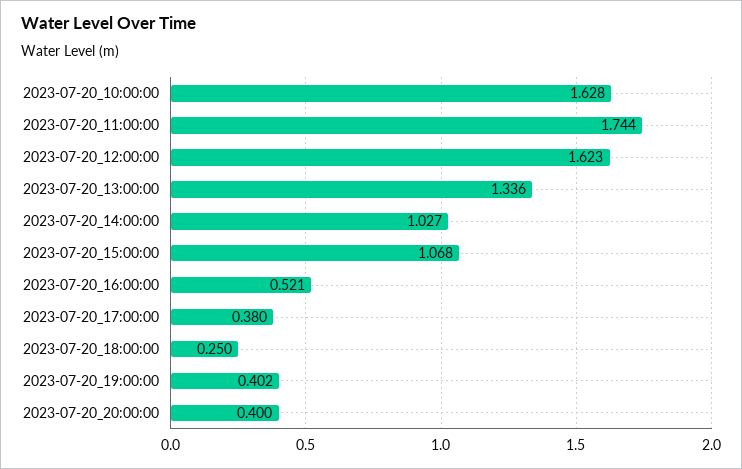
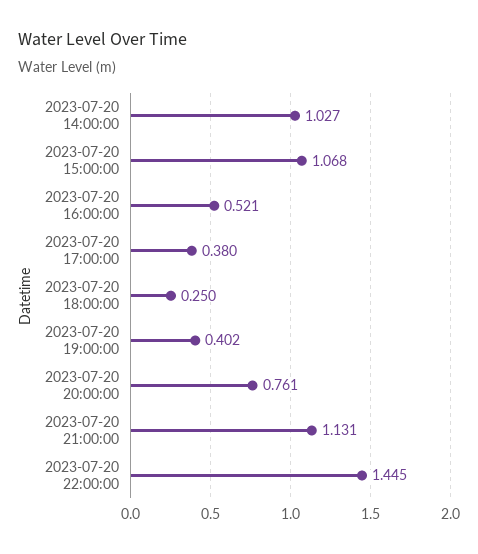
2023-07-20_10:00:00: 1.628 -> none
2023-07-20_11:00:00: 1.744 -> none
2023-07-20_12:00:00: 1.623 -> none
2023-07-20_13:00:00: 1.336 -> none
2023-07-20_20:00:00: 0.4 -> 0.761
2023-07-20 21:00:00: none -> 1.131
2023-07-20 22:00:00: none -> 1.445

